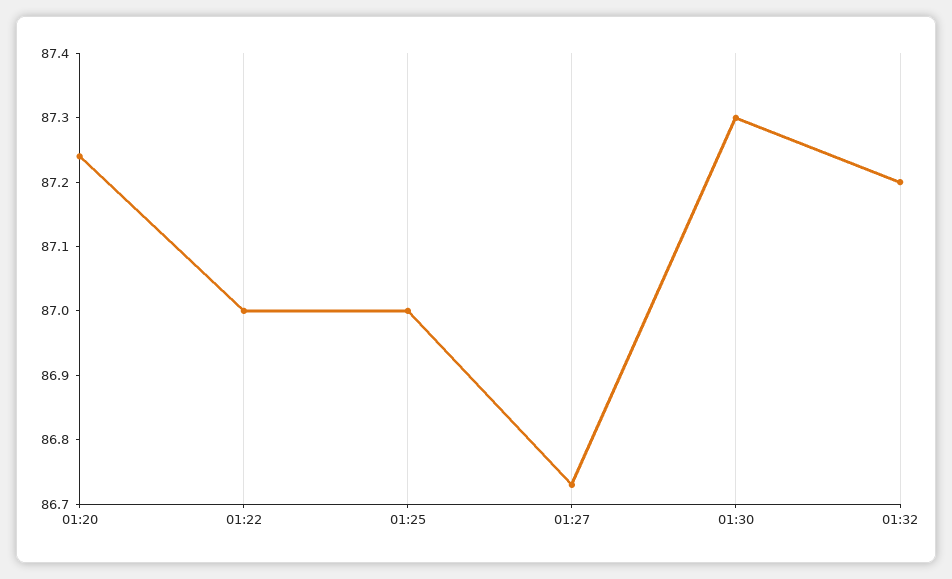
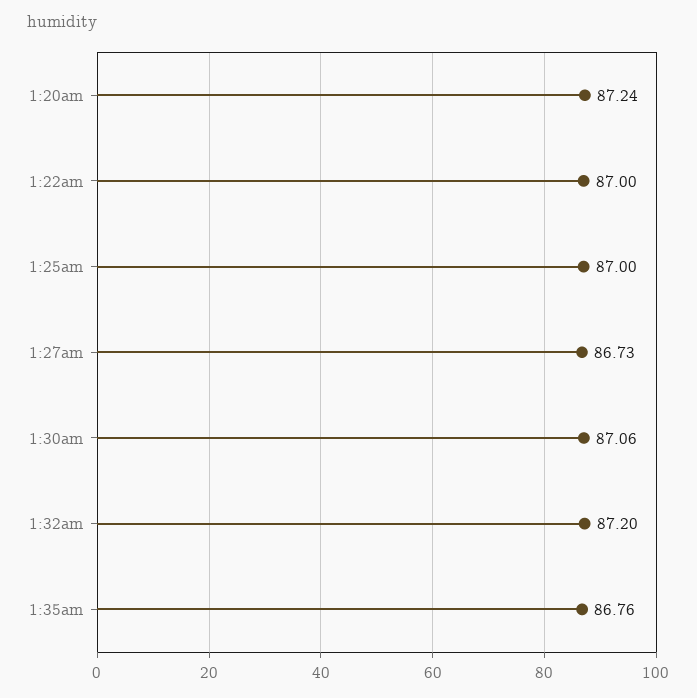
01:30: 87.3 -> 87.06
1:35am: none -> 86.76

